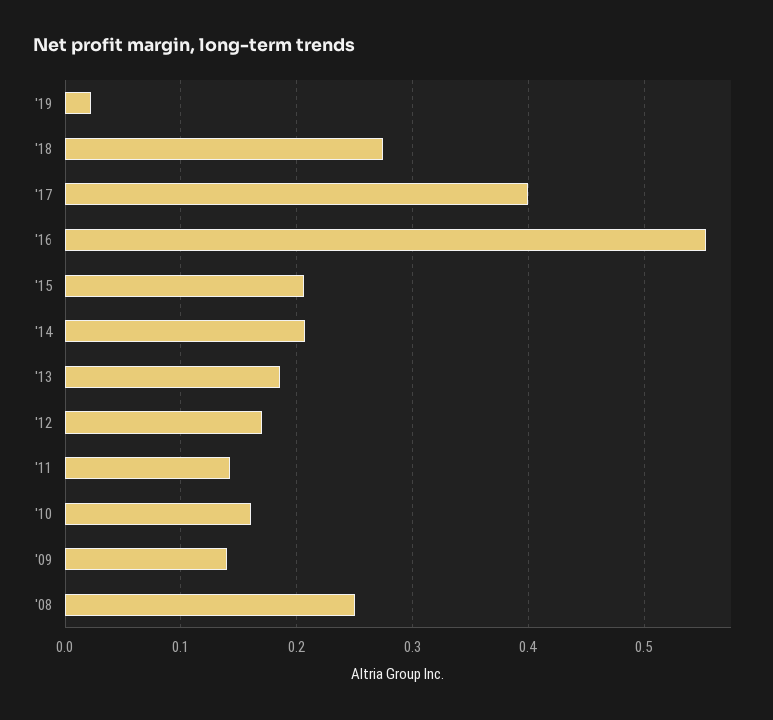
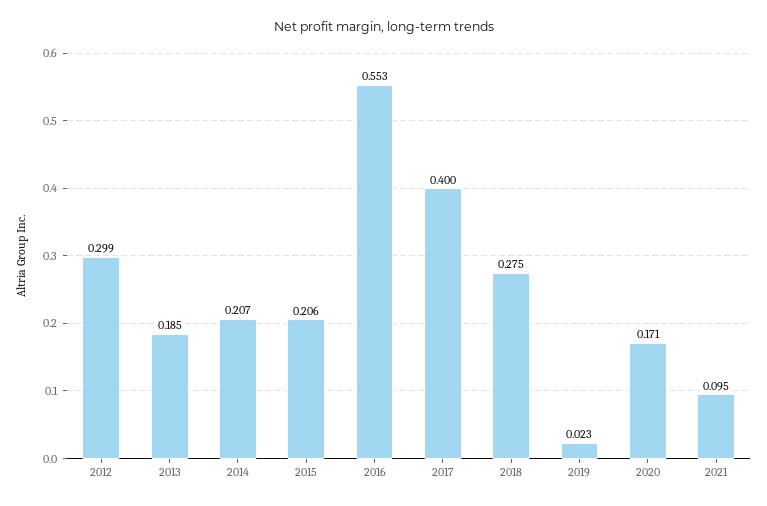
'12: 0.17 -> 0.299
'11: 0.14 -> none
'10: 0.16 -> none
'09: 0.14 -> none
'08: 0.25 -> none
2020: none -> 0.171
2021: none -> 0.095

